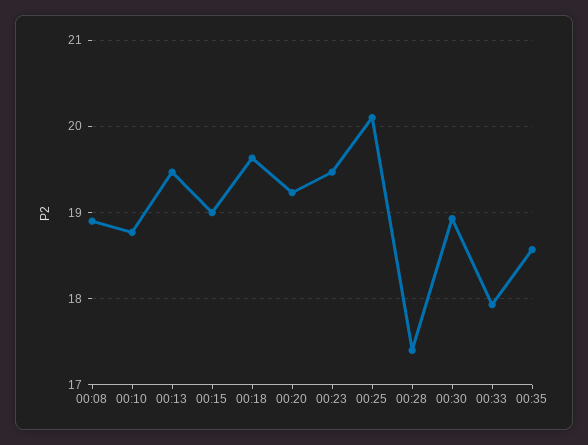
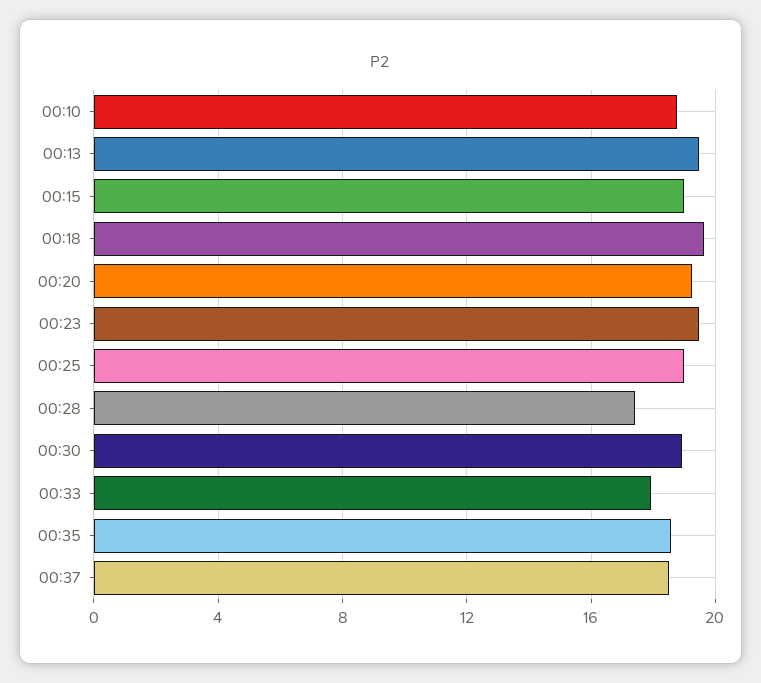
00:08: 18.9 -> none
00:25: 20.1 -> 19
00:37: none -> 18.5

